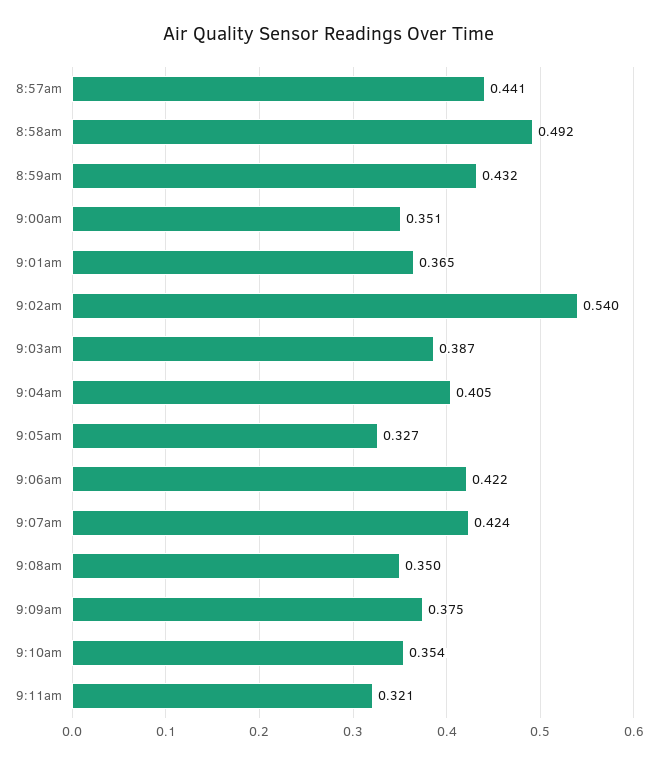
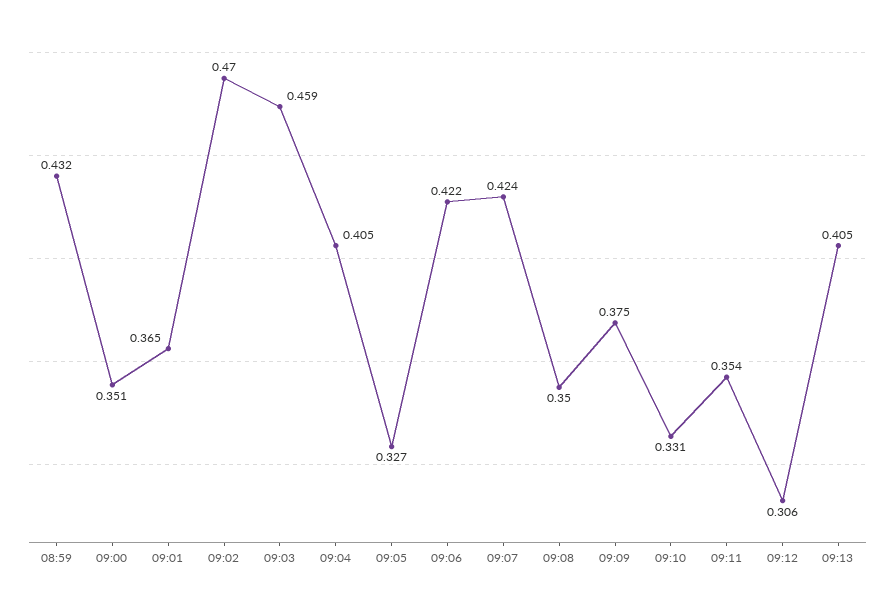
8:57am: 0.441 -> none
8:58am: 0.492 -> none
9:02am: 0.54 -> 0.47
9:03am: 0.387 -> 0.459
9:10am: 0.354 -> 0.331
9:11am: 0.321 -> 0.354
09:12: none -> 0.306
09:13: none -> 0.405

